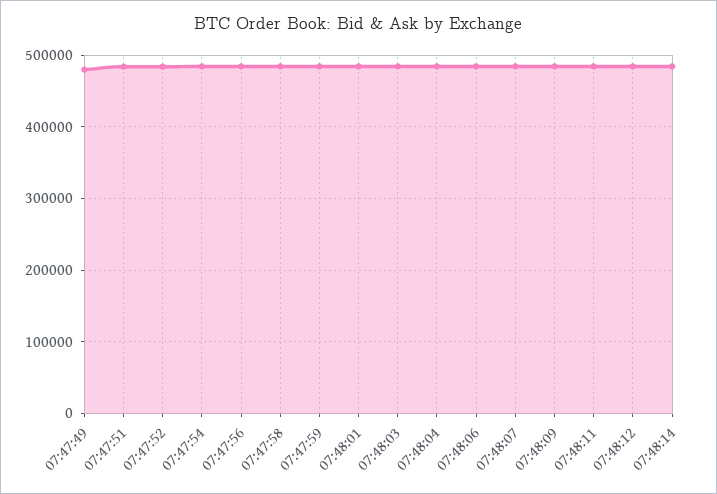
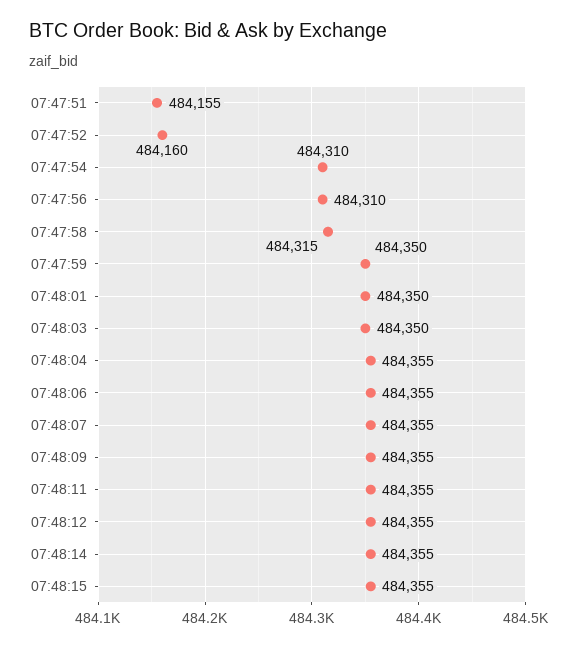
07:47:49: 480000 -> none
07:48:15: none -> 484355

